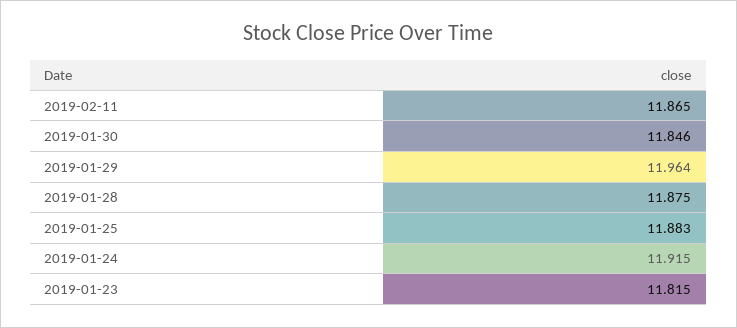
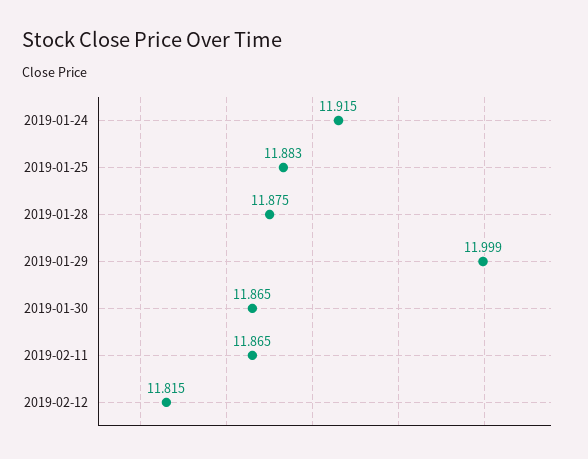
2019-01-30: 11.846 -> 11.865
2019-01-29: 11.964 -> 11.999
2019-01-23: 11.815 -> none
2019-02-12: none -> 11.815

